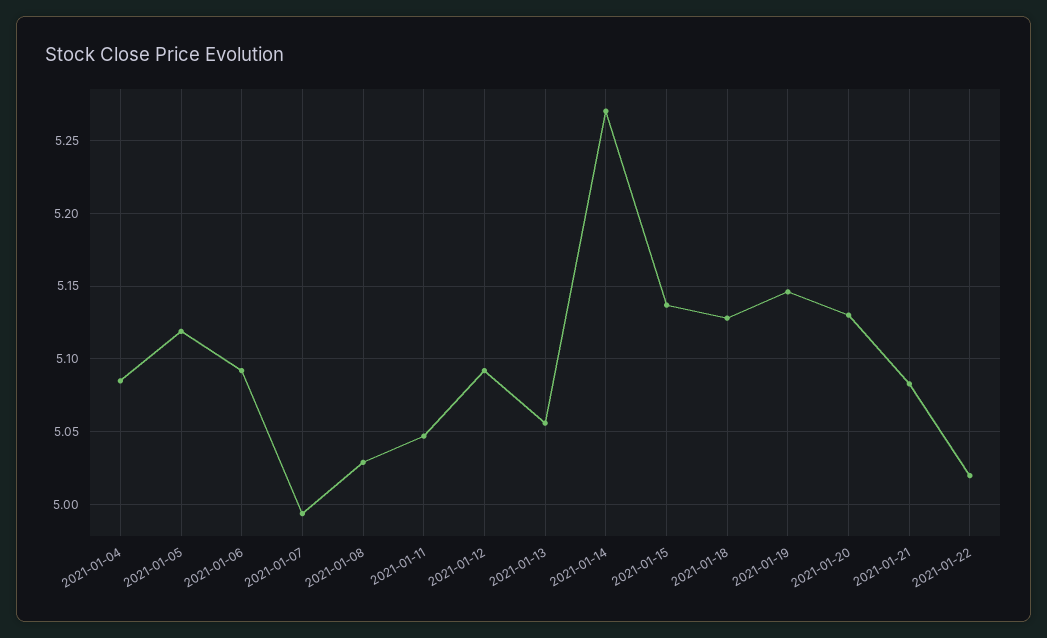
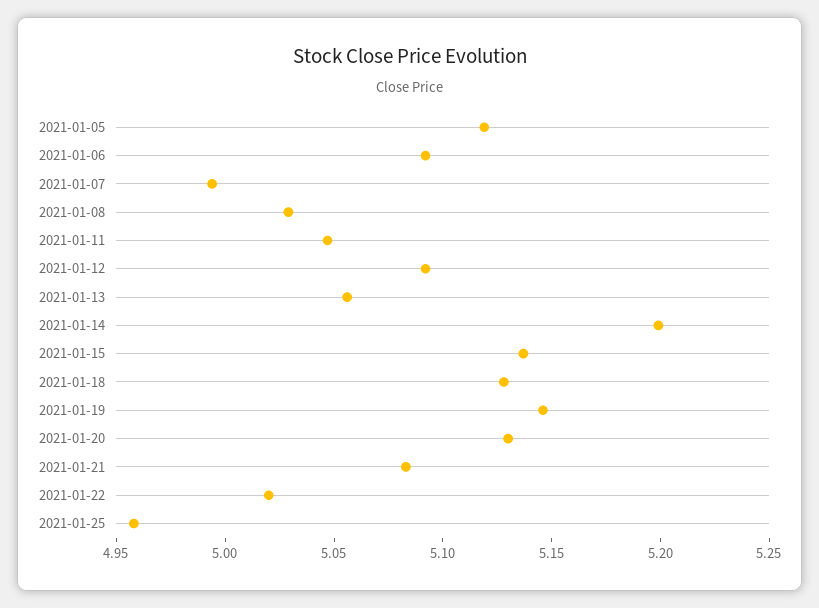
2021-01-04: 5.085 -> none
2021-01-14: 5.27 -> 5.2
2021-01-25: none -> 4.96

